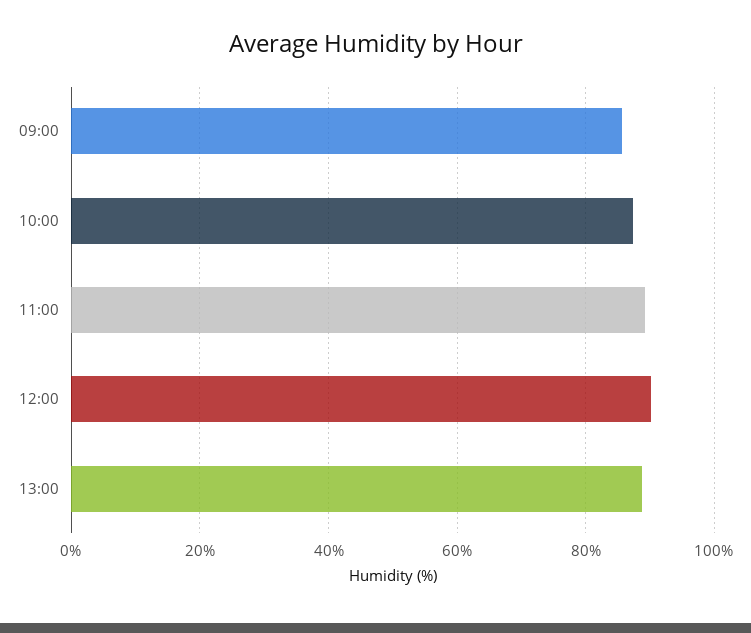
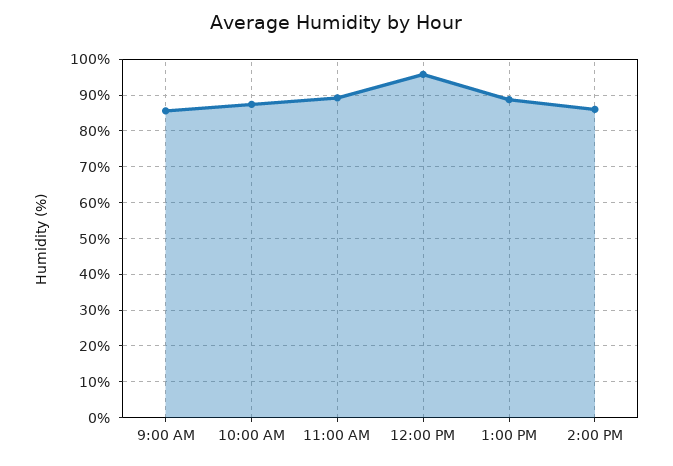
12:00: 90 -> 96
2:00 PM: none -> 86

